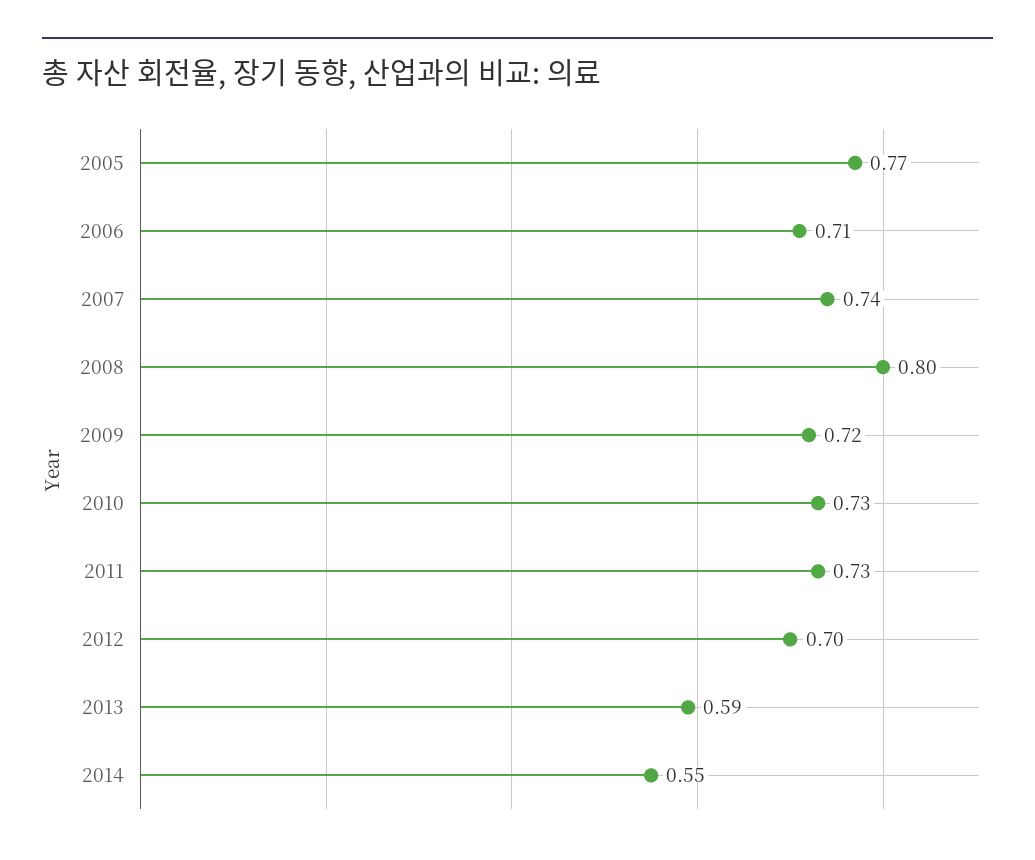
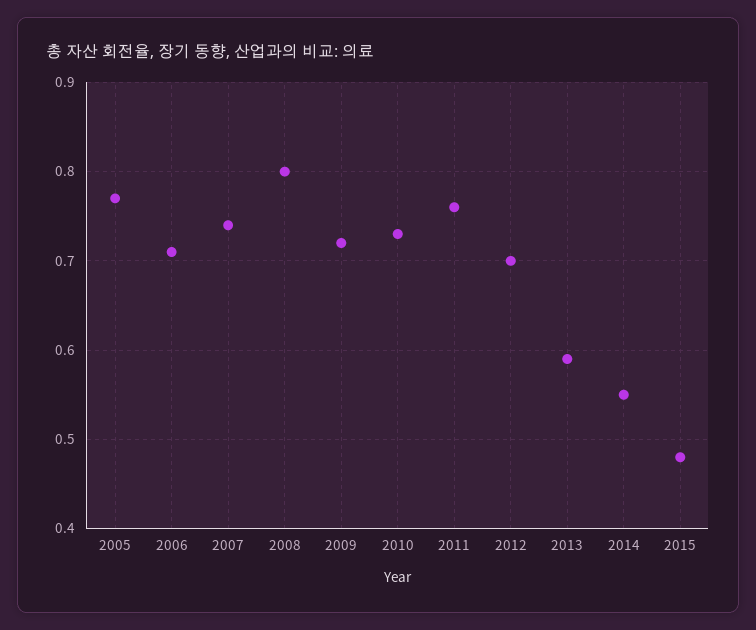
2011: 0.73 -> 0.76
2015: none -> 0.48

